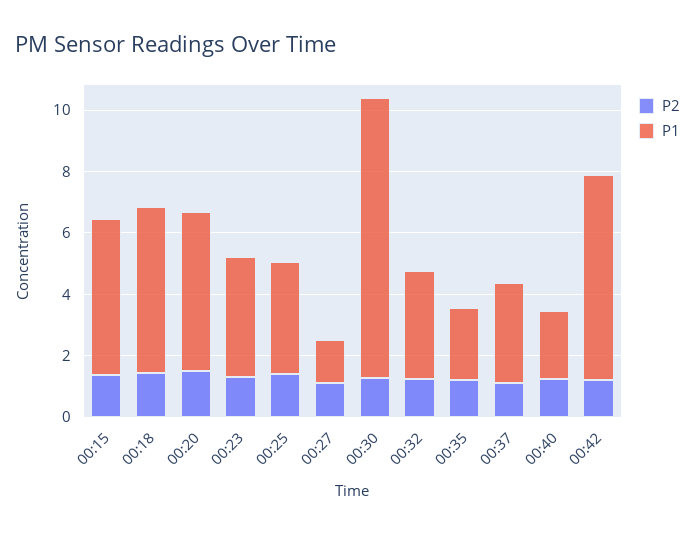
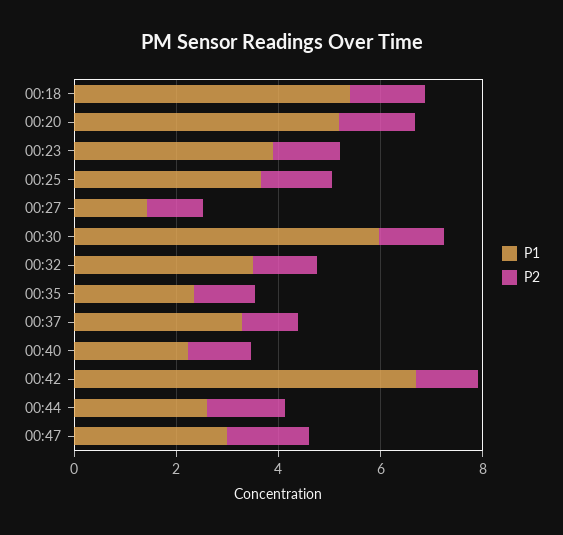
P2, 00:15: 1.5 -> none
P1, 00:15: 5 -> none
P1, 00:30: 9 -> 6
P1, 00:44: none -> 2.5
P2, 00:44: none -> 1.5
P1, 00:47: none -> 3
P2, 00:47: none -> 1.5

